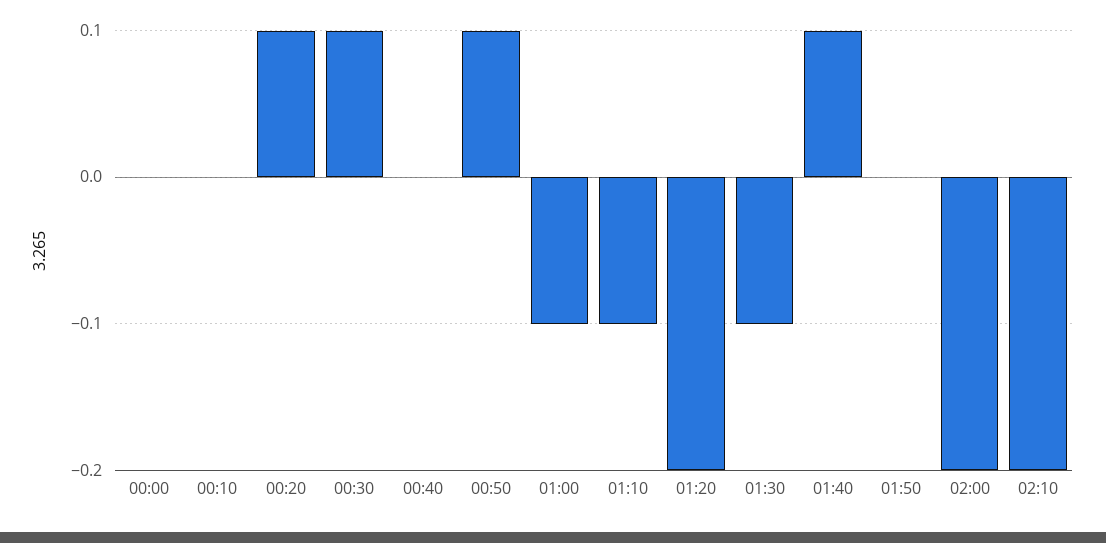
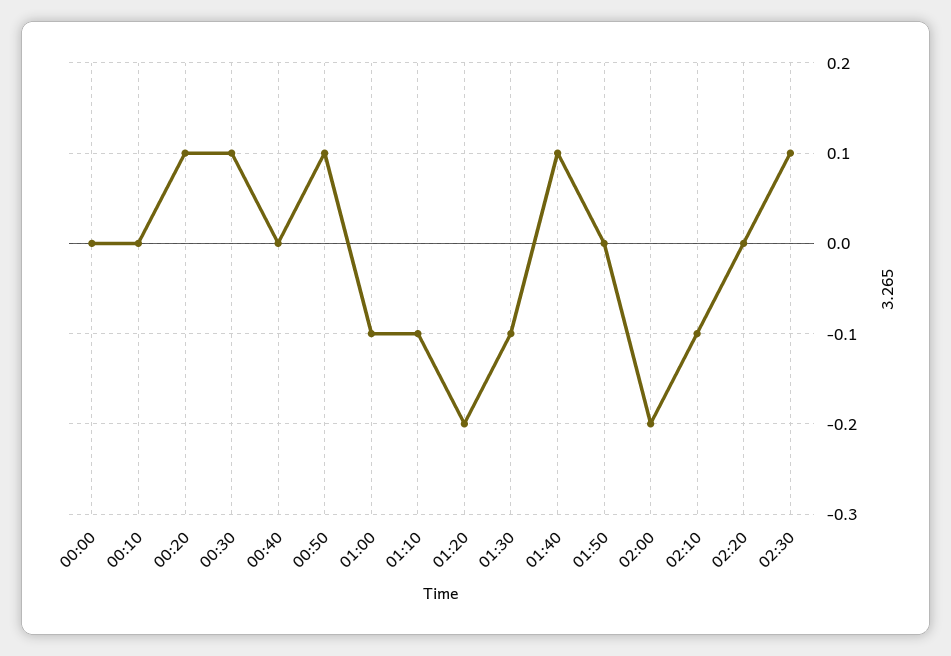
02:10: -0.2 -> -0.1
02:20: none -> 0
02:30: none -> 0.1

